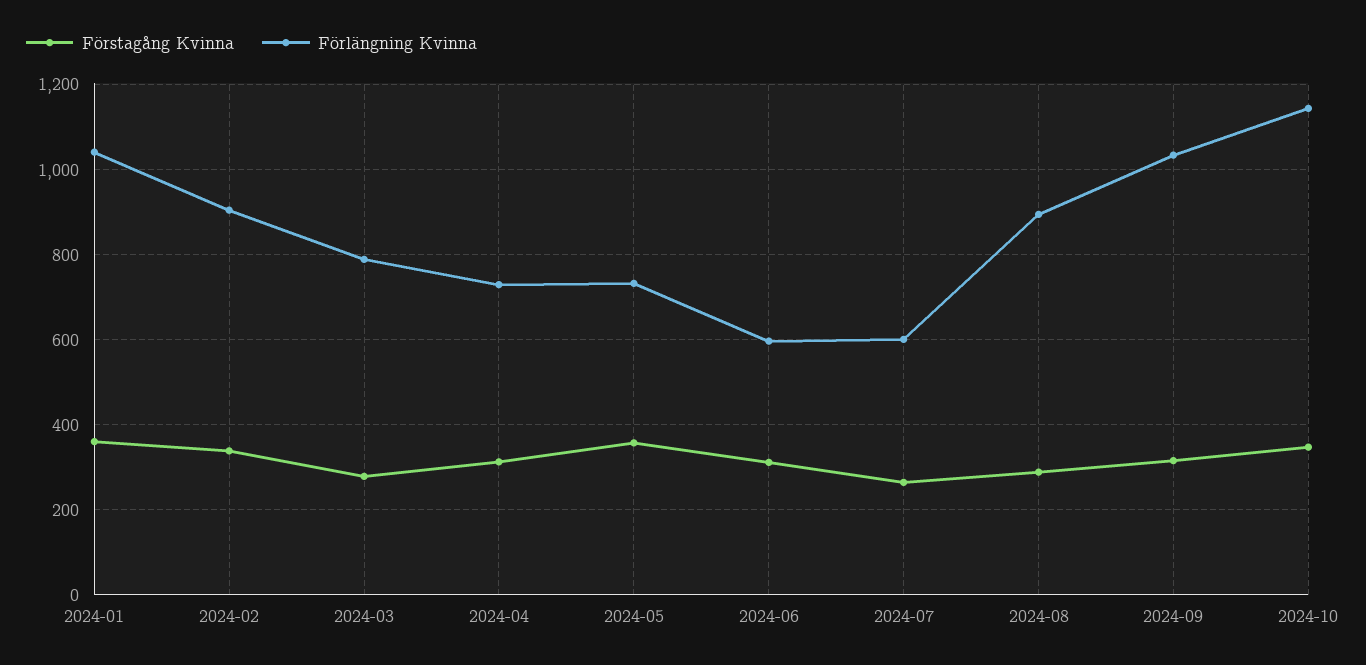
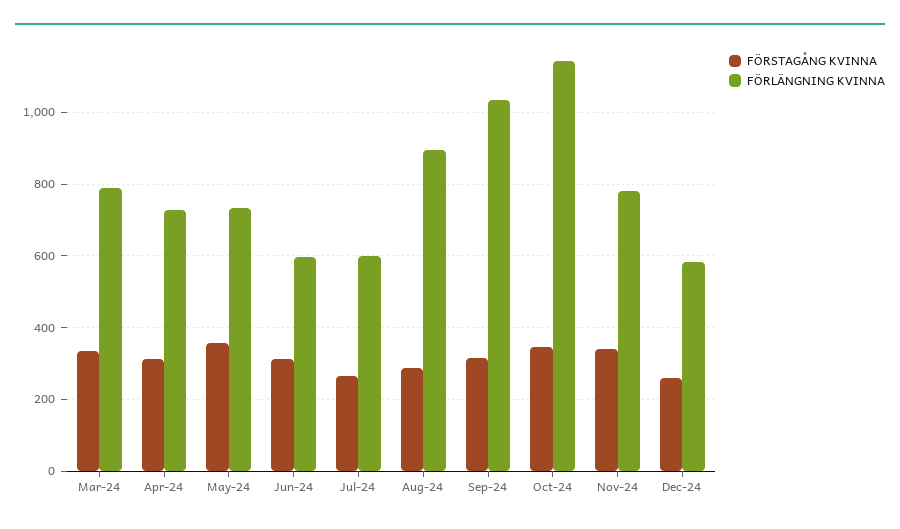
Förstagång Kvinna, 2024-01: 360 -> none
Förlängning Kvinna, 2024-01: 1040 -> none
Förstagång Kvinna, 2024-02: 340 -> none
Förlängning Kvinna, 2024-02: 900 -> none
Förstagång Kvinna, 2024-03: 280 -> 340
Förstagång Kvinna, Nov-24: none -> 340
Förlängning Kvinna, Nov-24: none -> 780
Förstagång Kvinna, Dec-24: none -> 260
Förlängning Kvinna, Dec-24: none -> 580

